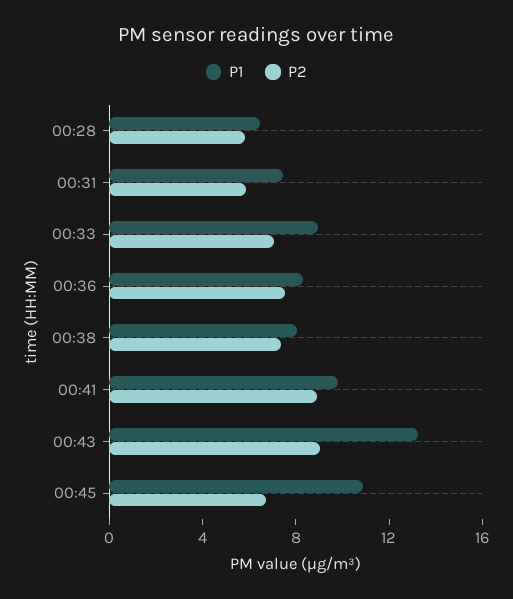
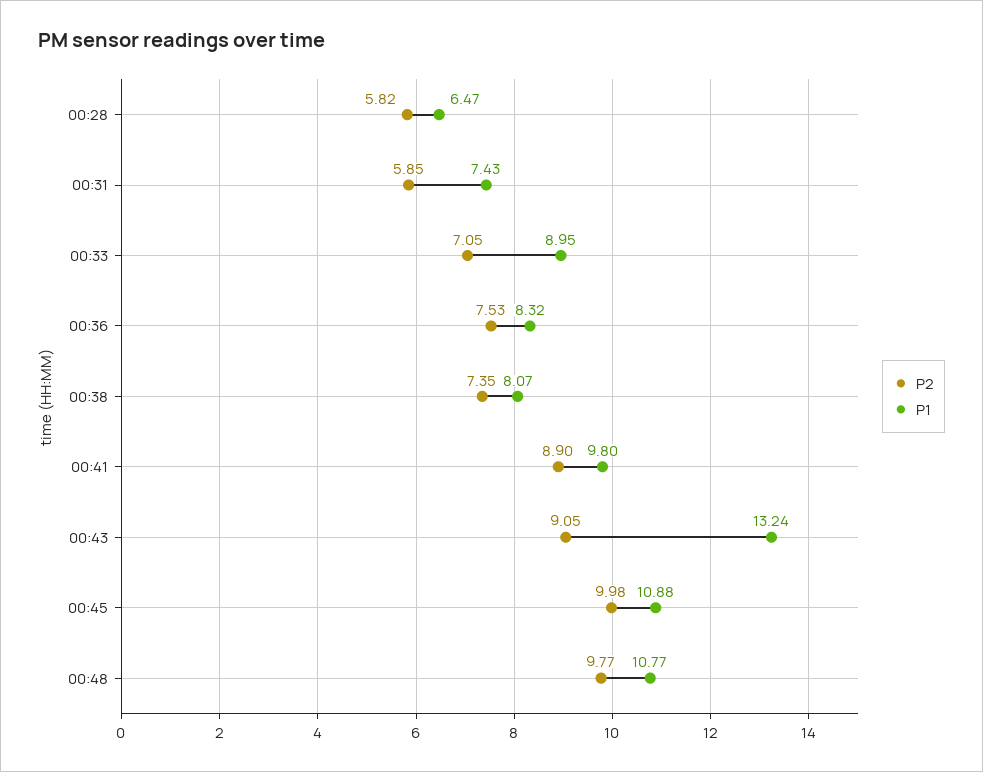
P2, 00:45: 7 -> 9.98
P2, 00:48: none -> 9.77
P1, 00:48: none -> 10.77

